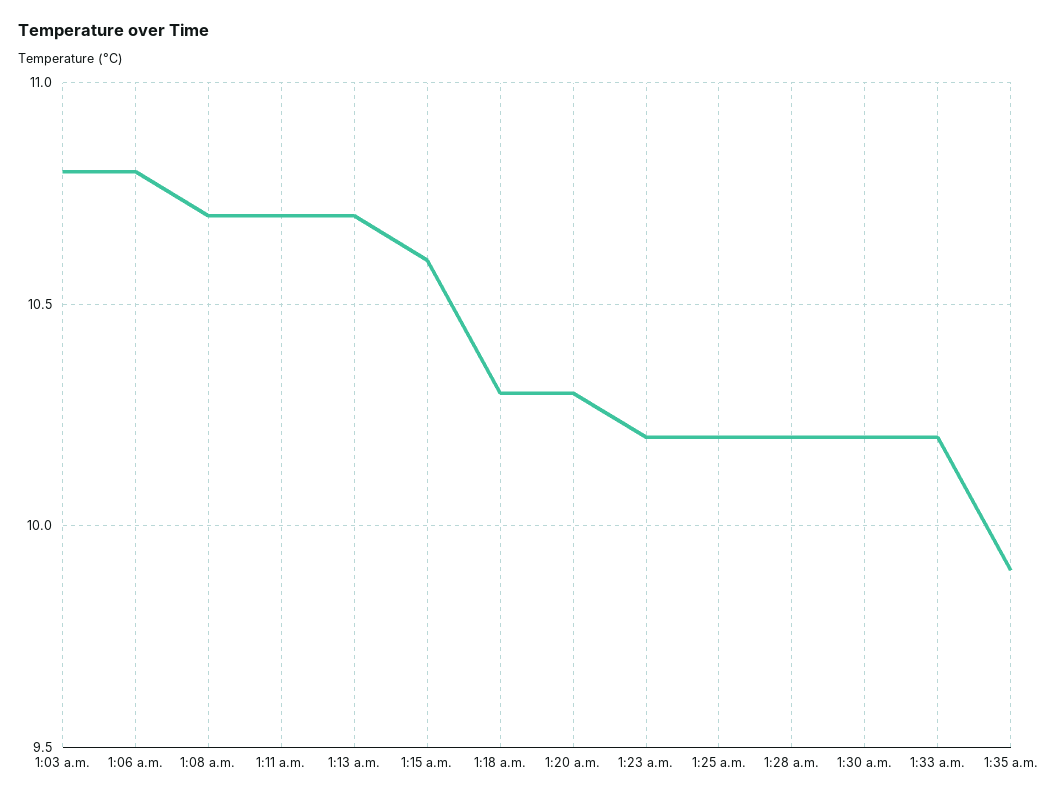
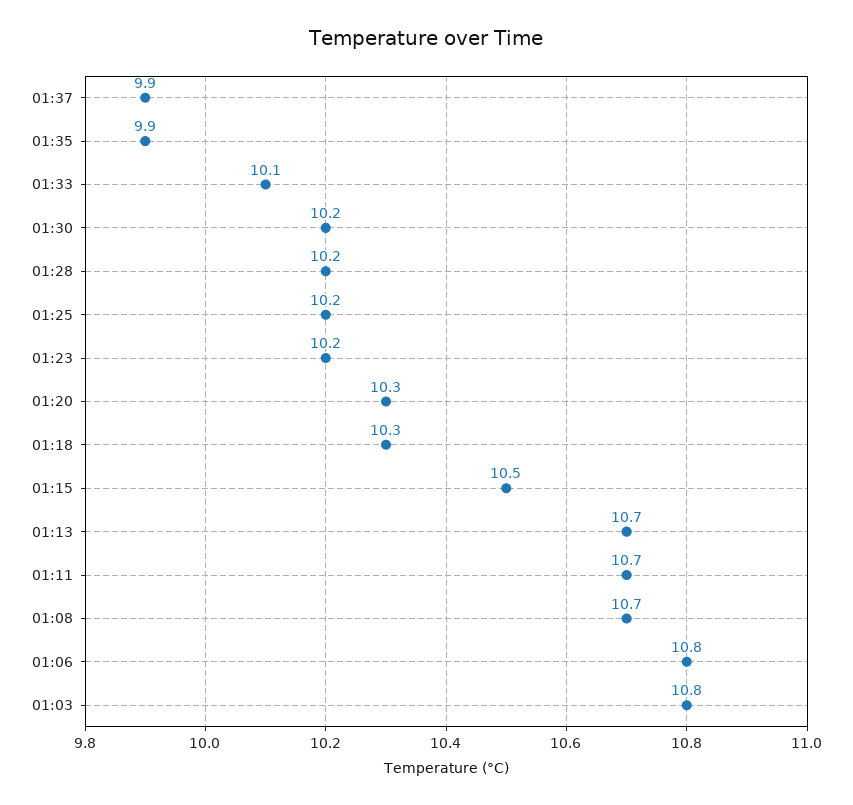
1:15 a.m.: 10.6 -> 10.5
1:33 a.m.: 10.2 -> 10.1
01:37: none -> 9.9

